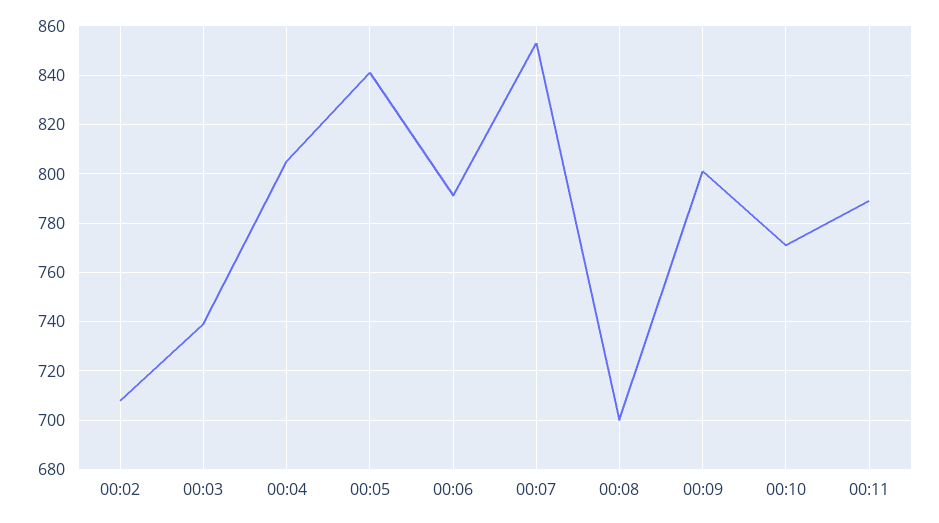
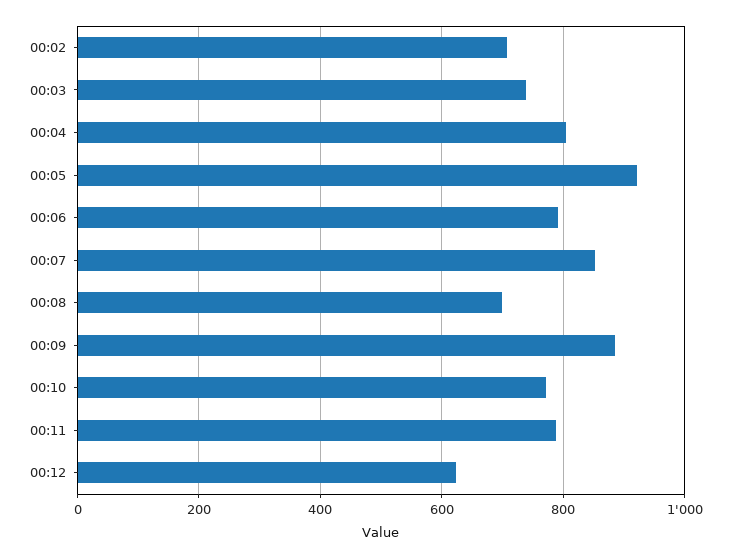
00:05: 840 -> 920
00:09: 800 -> 880
00:12: none -> 620

